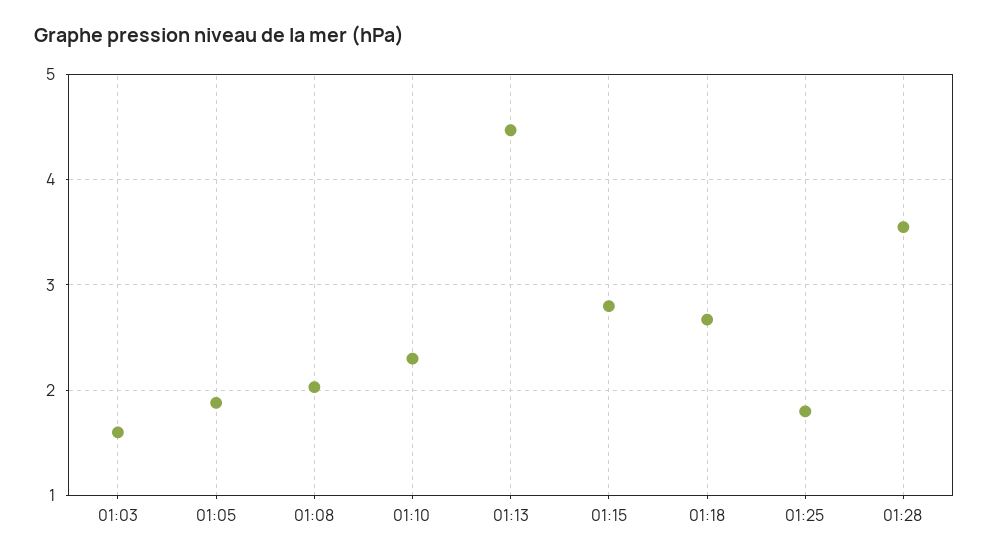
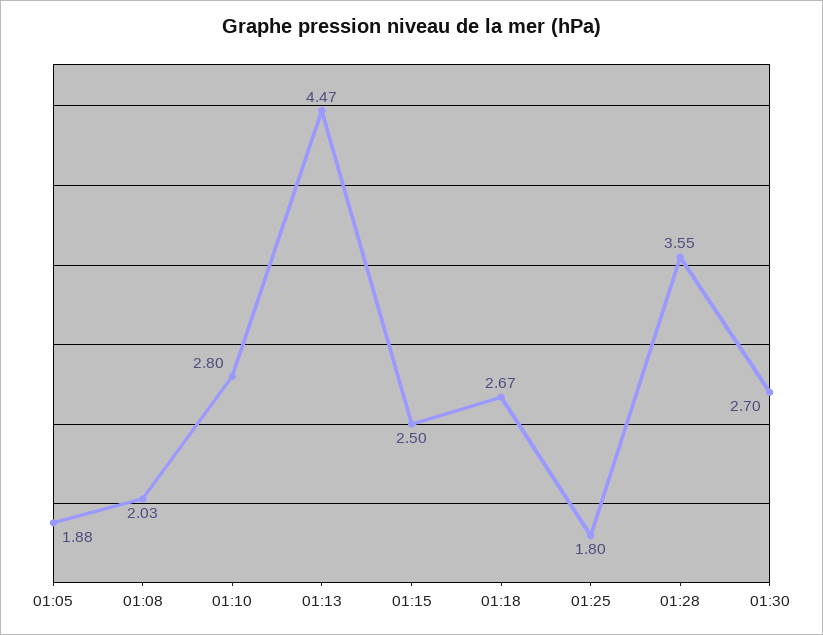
01:03: 1.6 -> none
01:10: 2.3 -> 2.8
01:15: 2.8 -> 2.5
01:30: none -> 2.7

